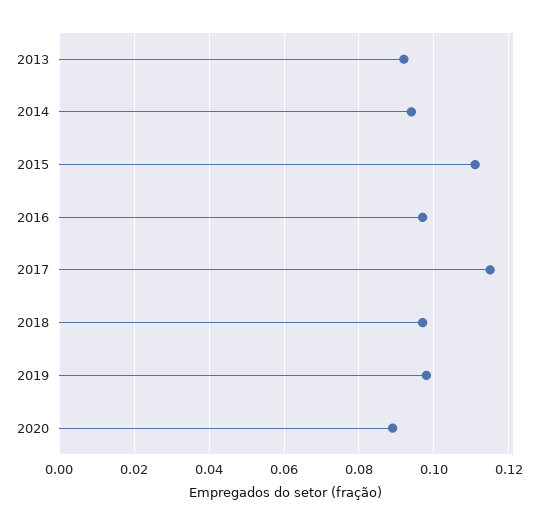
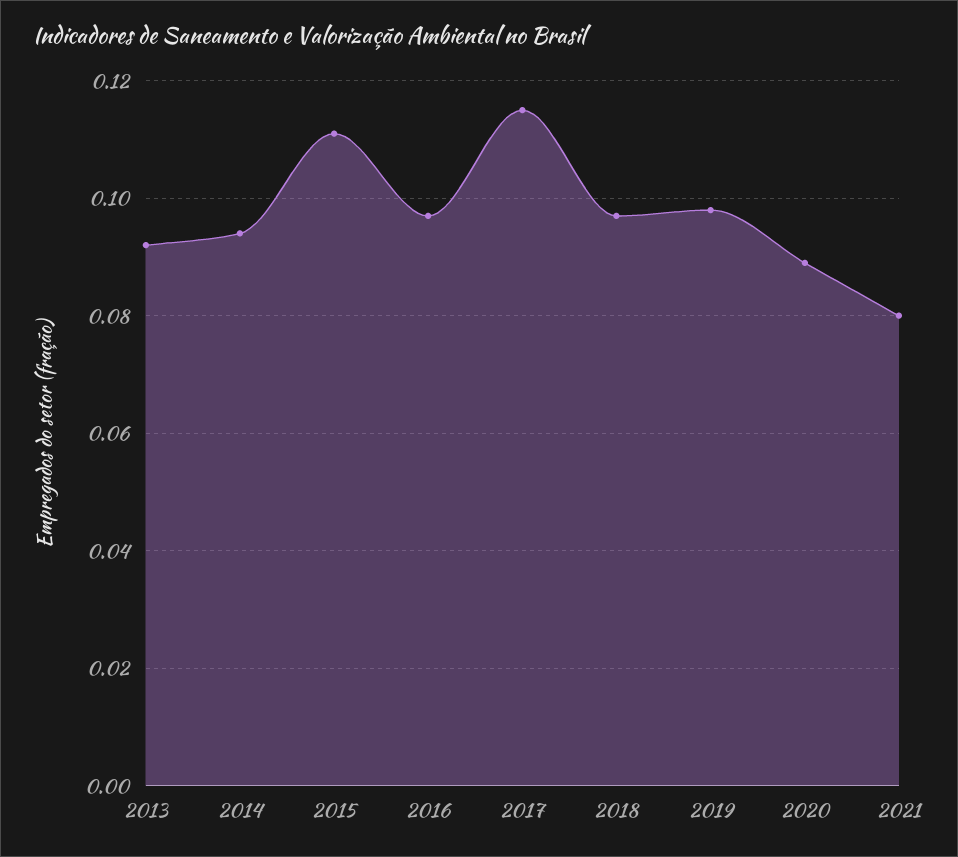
2021: none -> 0.08

